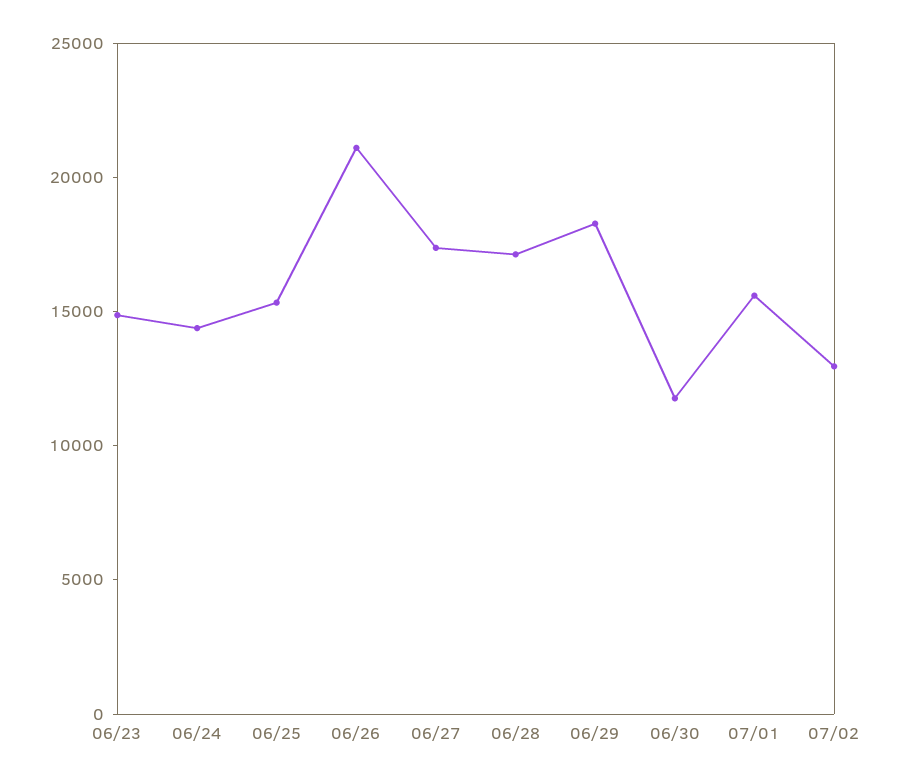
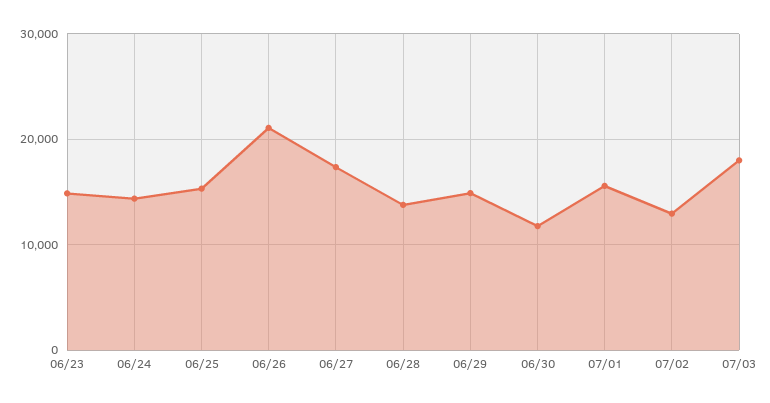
06/28: 17000 -> 14000
06/29: 18000 -> 15000
07/03: none -> 18000

